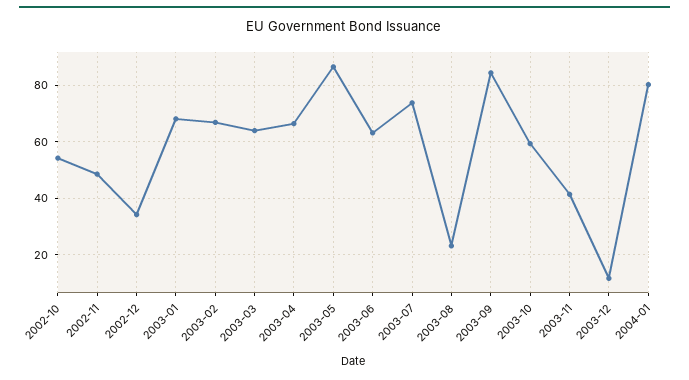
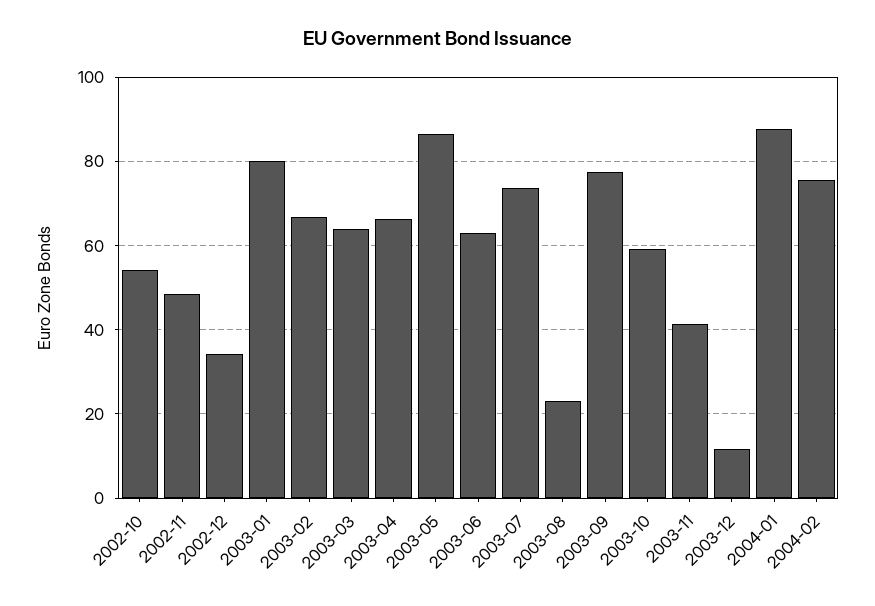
2003-01: 67.5 -> 80
2003-09: 85 -> 78
2004-01: 80 -> 88
2004-02: none -> 76

